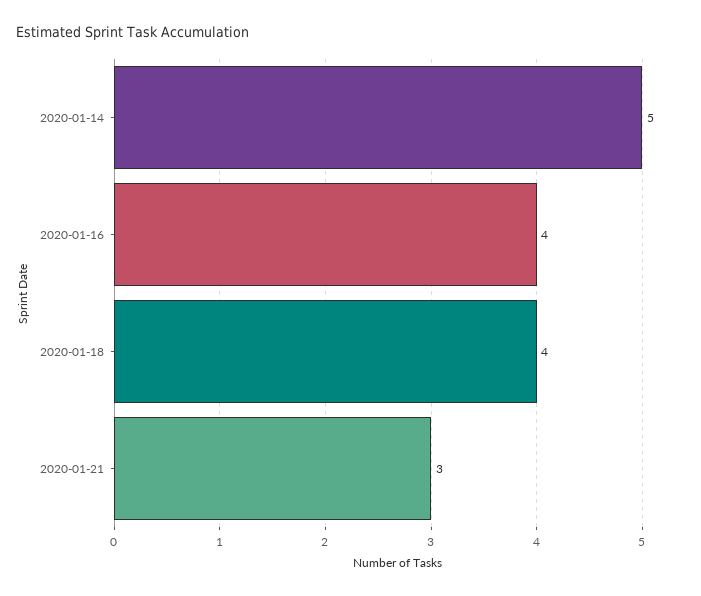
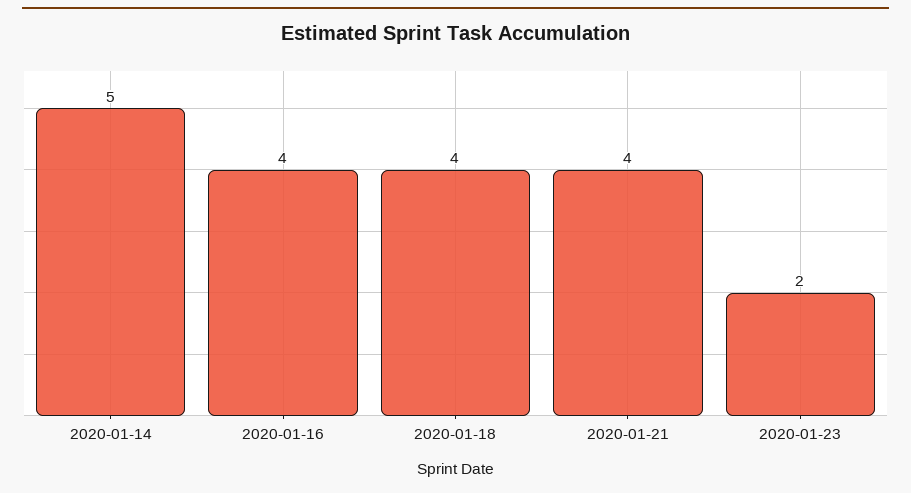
2020-01-21: 3 -> 4
2020-01-23: none -> 2

